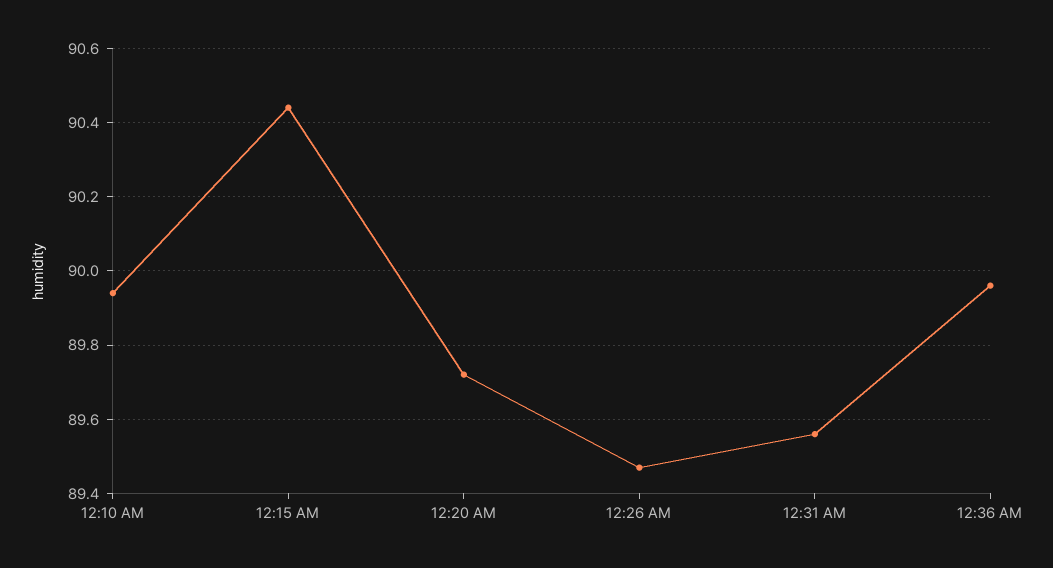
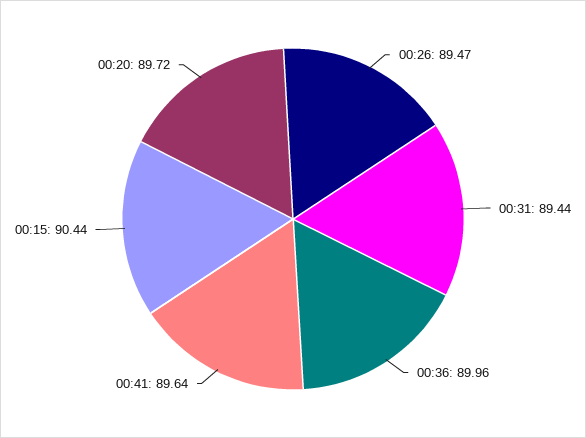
12:10 AM: 89.95 -> none
12:31 AM: 89.55 -> 89.44
00:41: none -> 89.64

